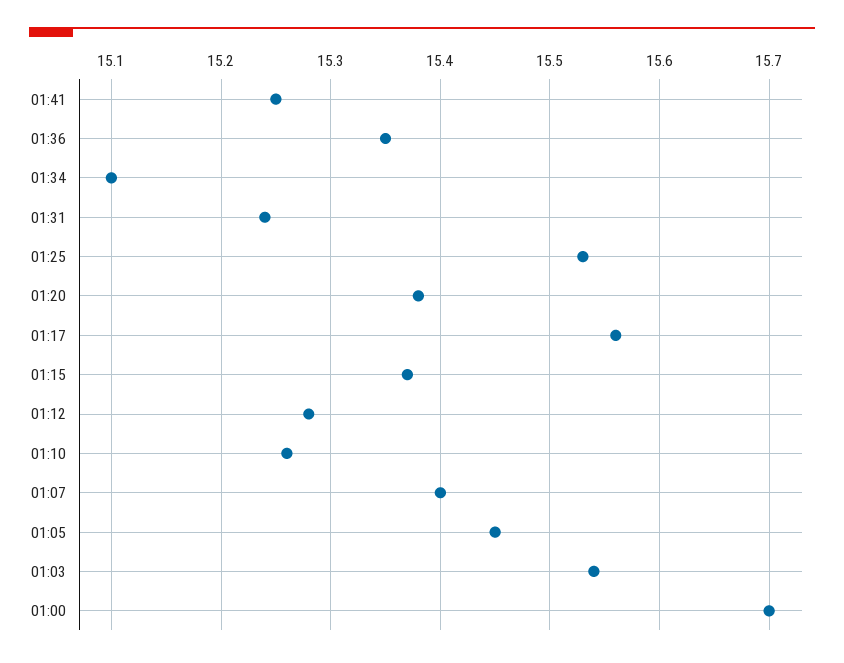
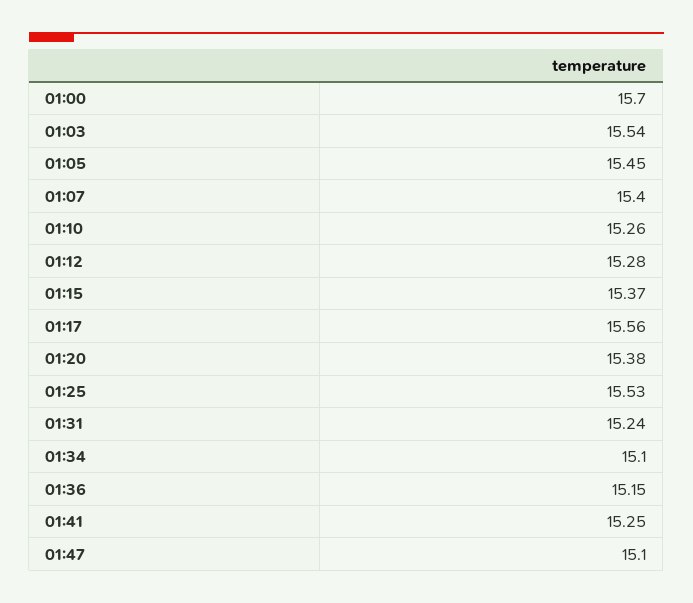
01:36: 15.35 -> 15.15
01:47: none -> 15.1

